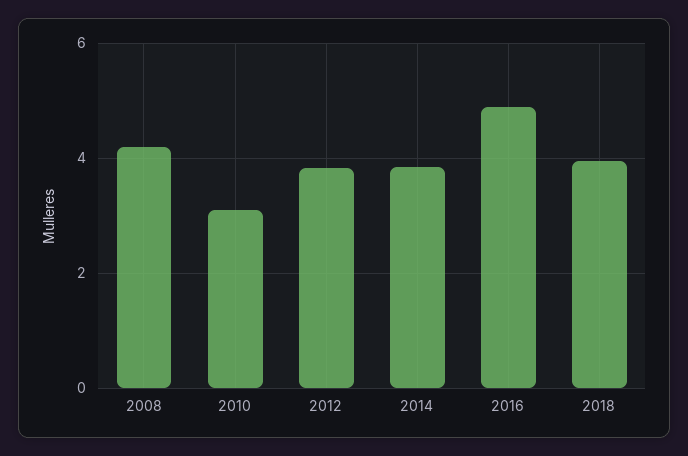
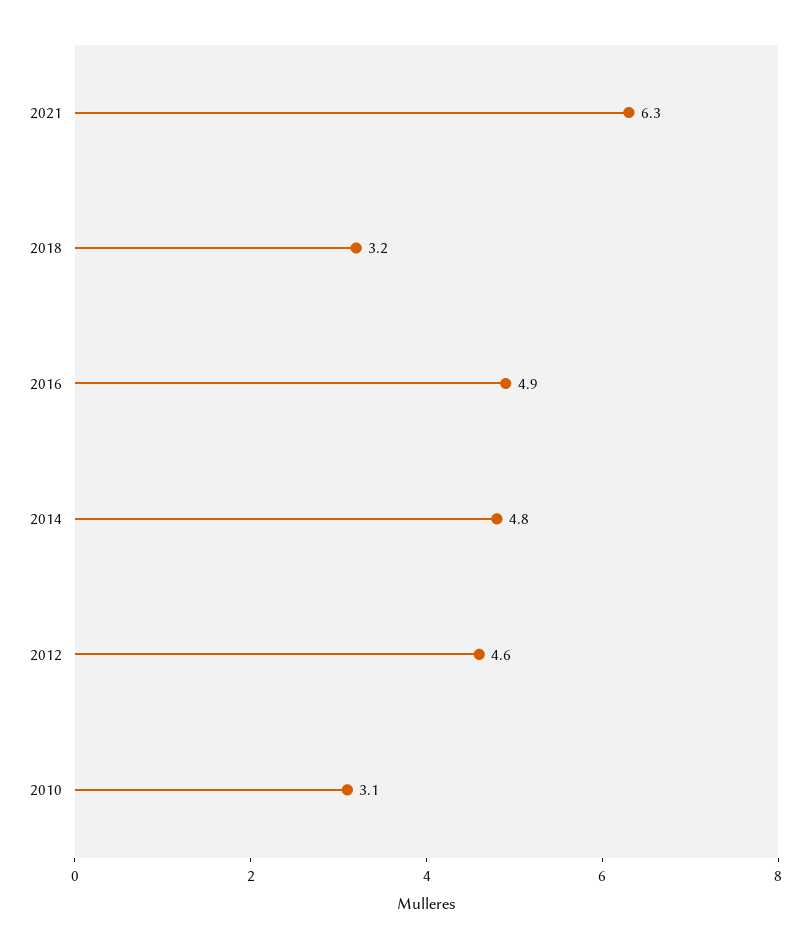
2008: 4.2 -> none
2012: 3.8 -> 4.6
2014: 3.8 -> 4.8
2018: 4 -> 3.2
2021: none -> 6.3

